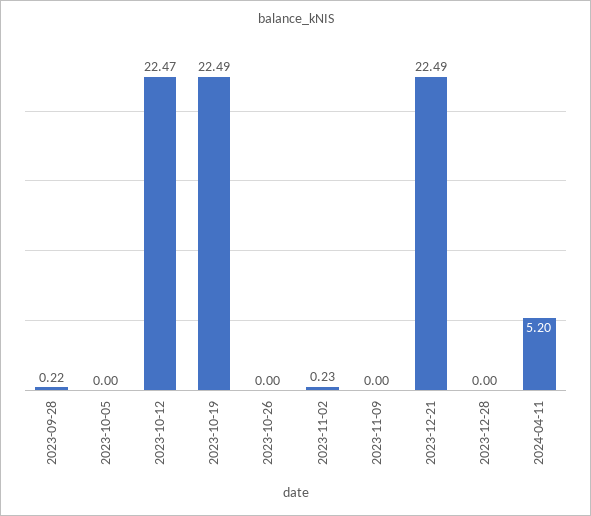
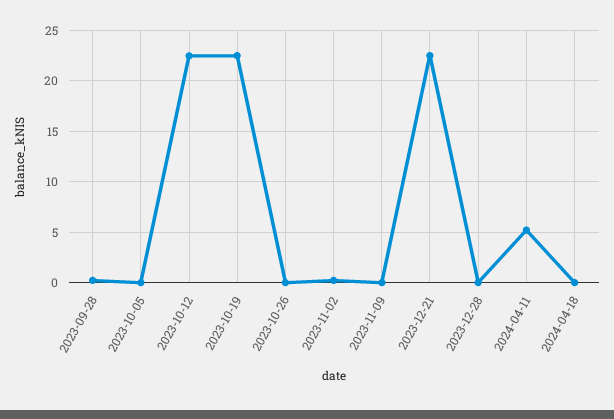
2024-04-18: none -> 0

